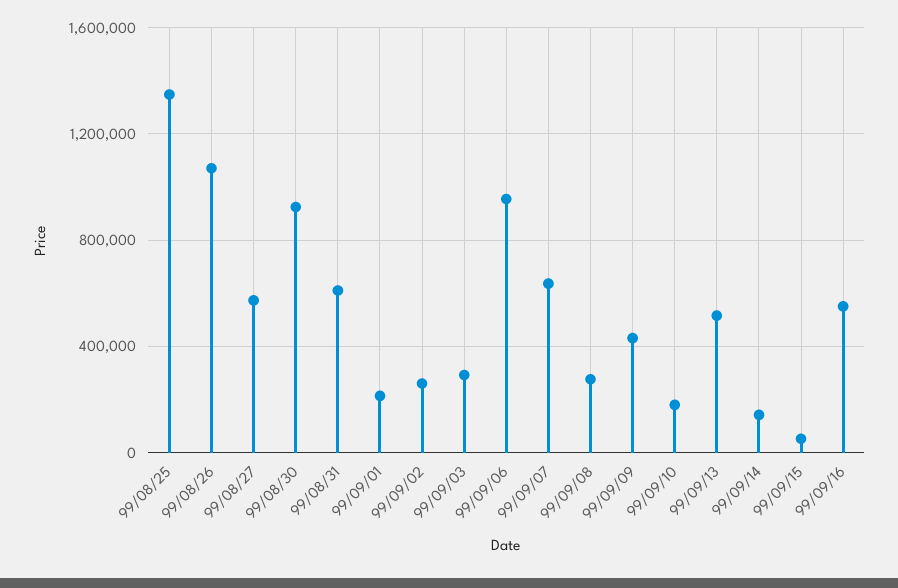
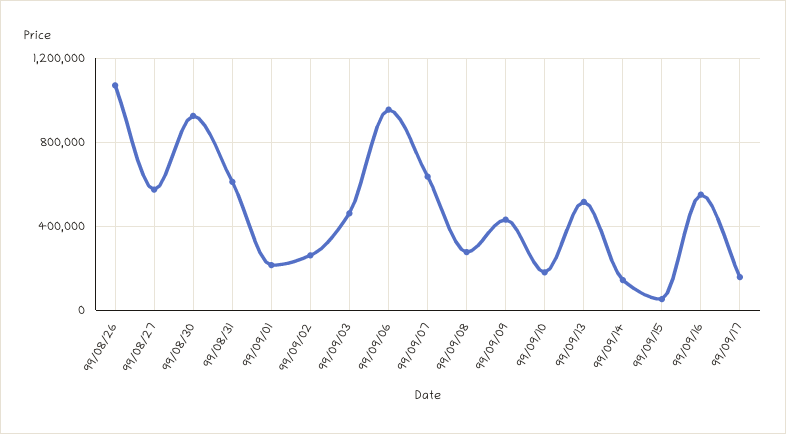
99/08/25: 1350000 -> none
99/09/03: 300000 -> 450000
99/09/17: none -> 150000

